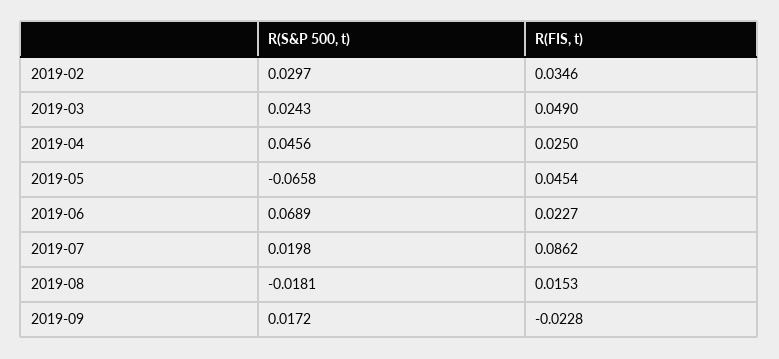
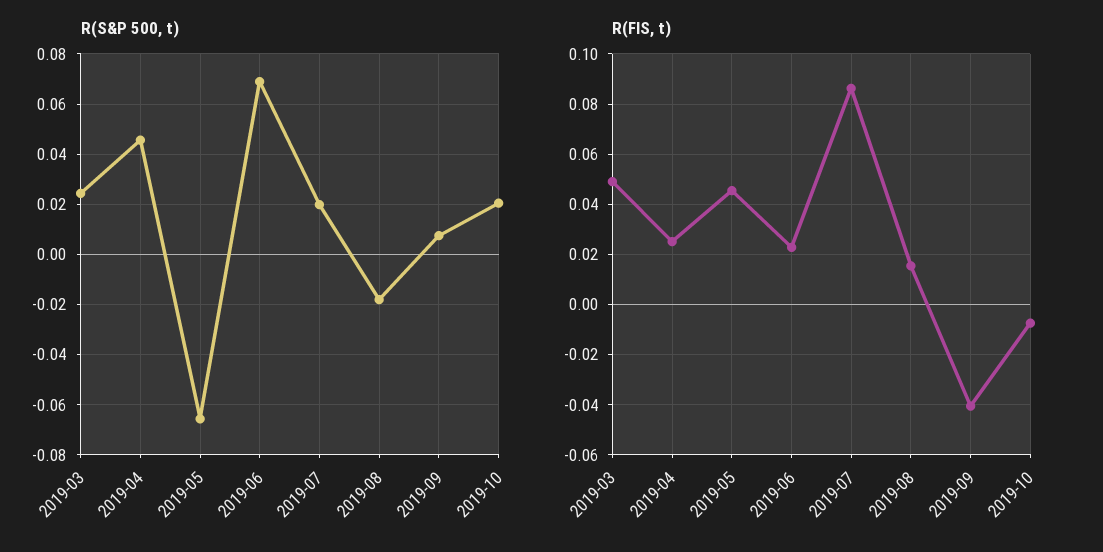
R(S&P 500, t), 2019-02: 0.0297 -> none
R(FIS, t), 2019-02: 0.0346 -> none
R(S&P 500, t), 2019-09: 0.0172 -> 0.0075
R(FIS, t), 2019-09: -0.0228 -> -0.04
R(S&P 500, t), 2019-10: none -> 0.02
R(FIS, t), 2019-10: none -> -0.0075

